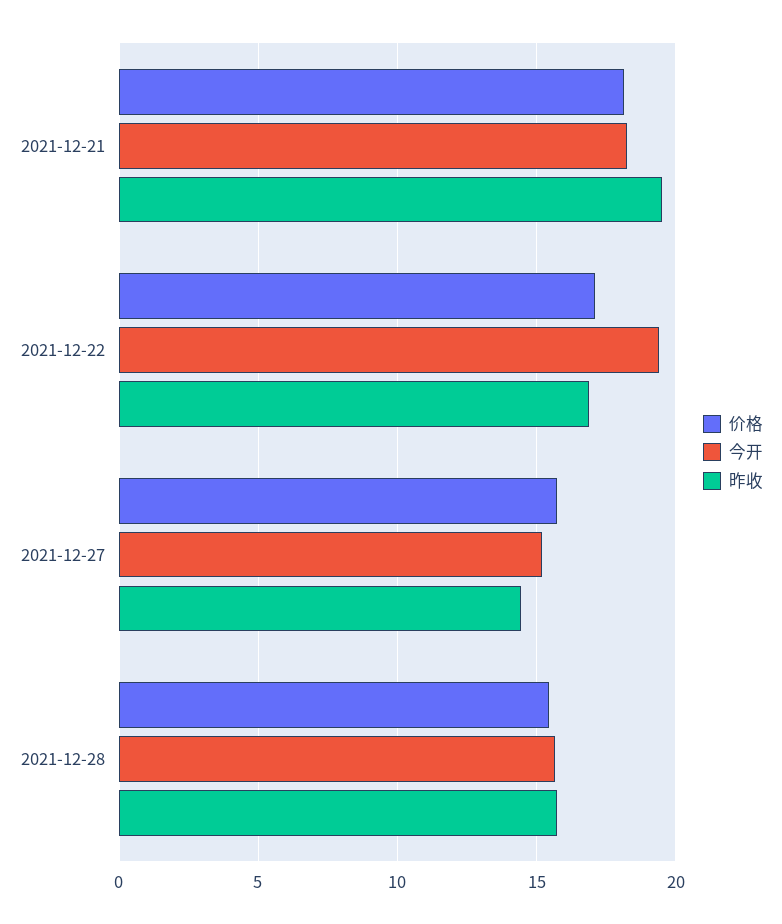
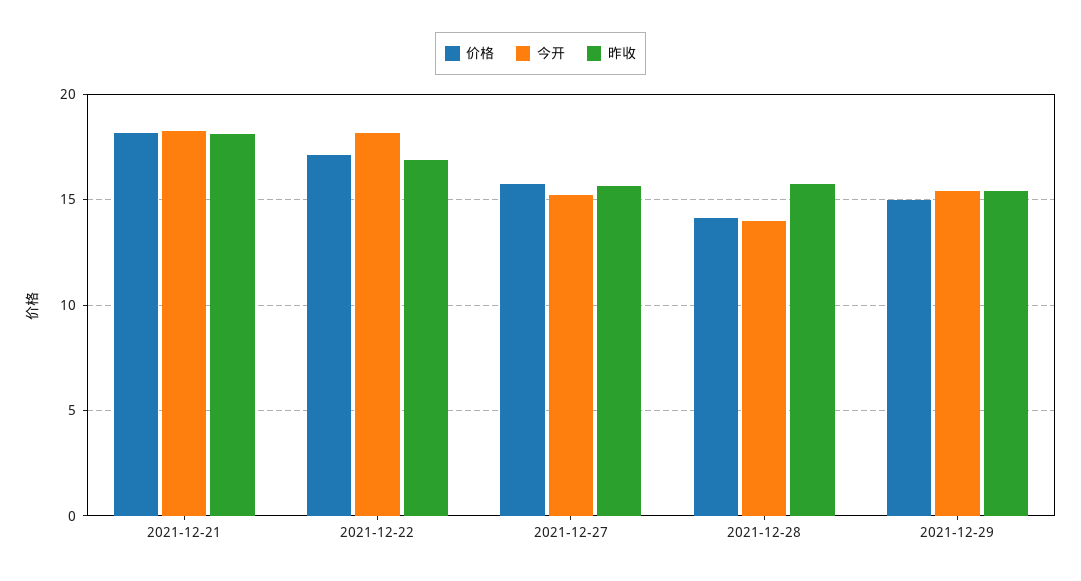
昨收, 2021-12-21: 19.5 -> 18
今开, 2021-12-22: 19.5 -> 18
昨收, 2021-12-27: 14.5 -> 15.5
价格, 2021-12-28: 15.5 -> 14
今开, 2021-12-28: 15.5 -> 14
价格, 2021-12-29: none -> 15
今开, 2021-12-29: none -> 15.5
昨收, 2021-12-29: none -> 15.5

